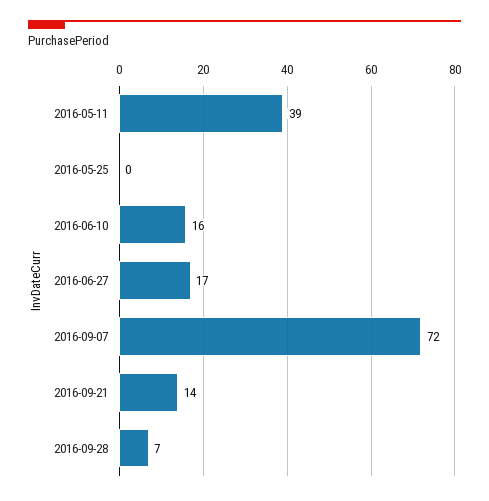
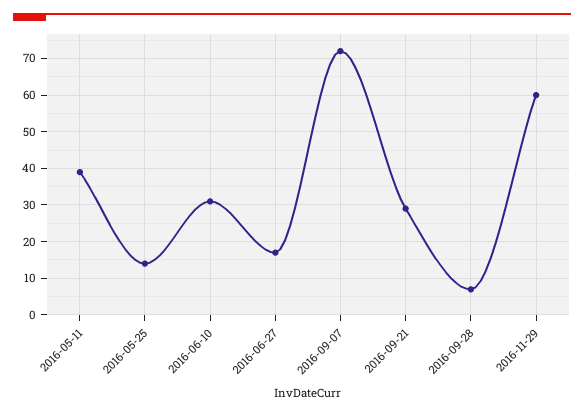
2016-05-25: 0 -> 15
2016-06-10: 16 -> 30
2016-09-21: 14 -> 30
2016-11-29: none -> 60

